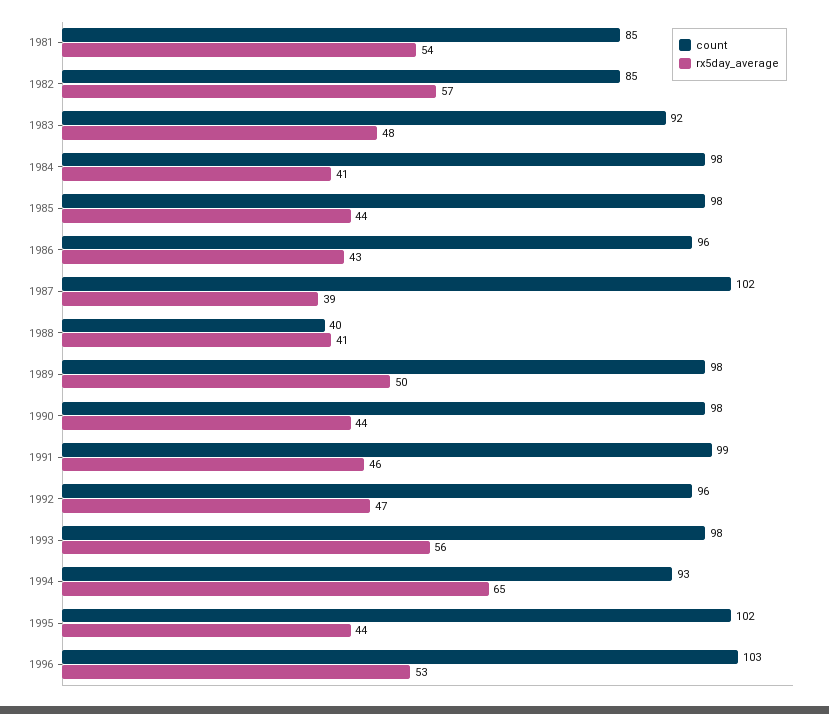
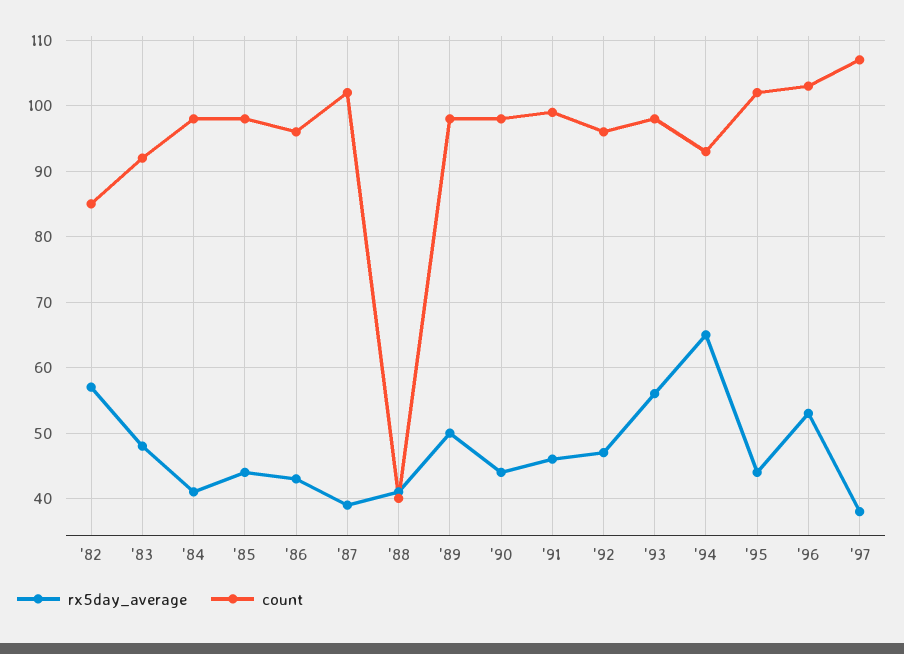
count, 1981: 85 -> none
rx5day_average, 1981: 54 -> none
rx5day_average, '97: none -> 38
count, '97: none -> 107

